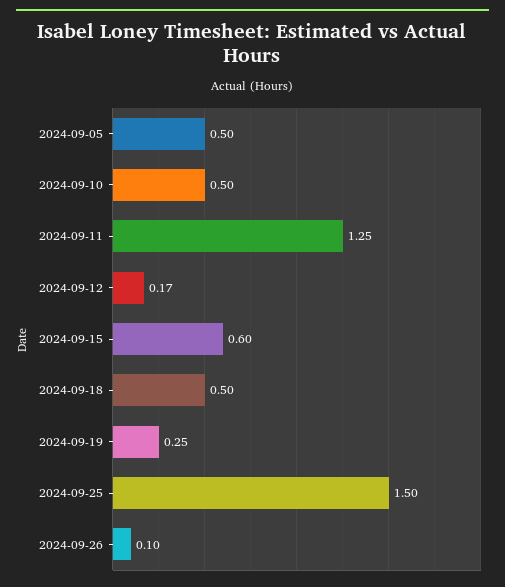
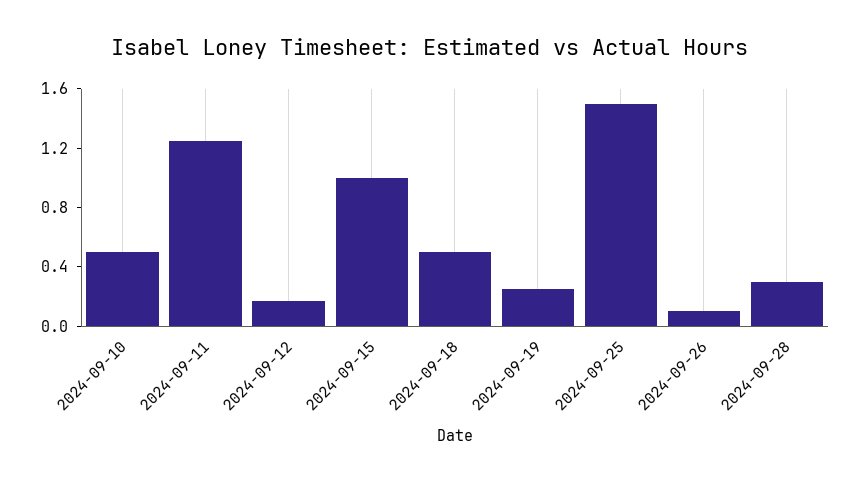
2024-09-05: 0.5 -> none
2024-09-15: 0.6 -> 1
2024-09-28: none -> 0.3

